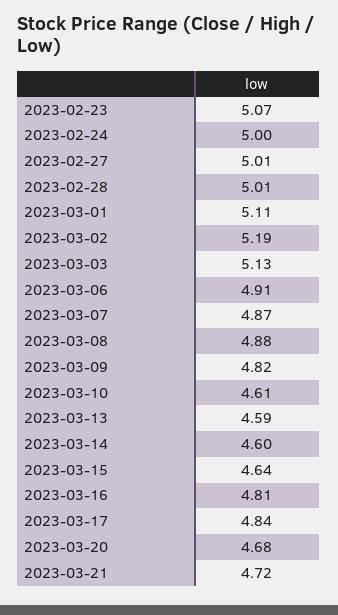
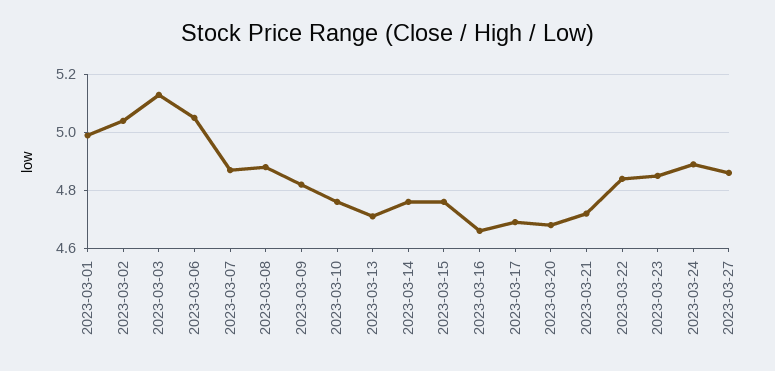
2023-02-23: 5.07 -> none
2023-02-24: 5 -> none
2023-02-27: 5.01 -> none
2023-02-28: 5.01 -> none
2023-03-01: 5.11 -> 5
2023-03-02: 5.19 -> 5.05
2023-03-06: 4.91 -> 5.05
2023-03-10: 4.61 -> 4.75
2023-03-13: 4.59 -> 4.7
2023-03-14: 4.6 -> 4.75
2023-03-15: 4.64 -> 4.75
2023-03-16: 4.81 -> 4.65
2023-03-17: 4.84 -> 4.7
2023-03-22: none -> 4.85
2023-03-23: none -> 4.85
2023-03-24: none -> 4.9
2023-03-27: none -> 4.85

